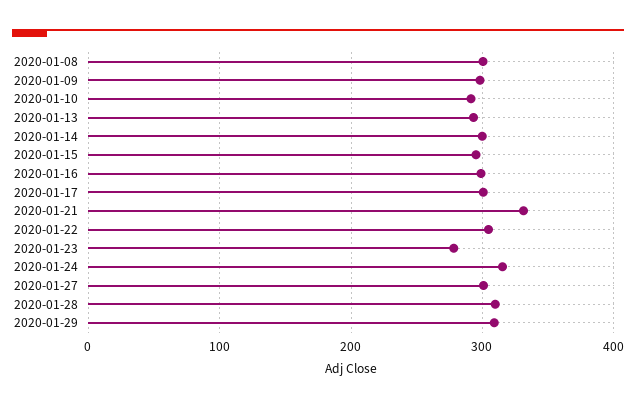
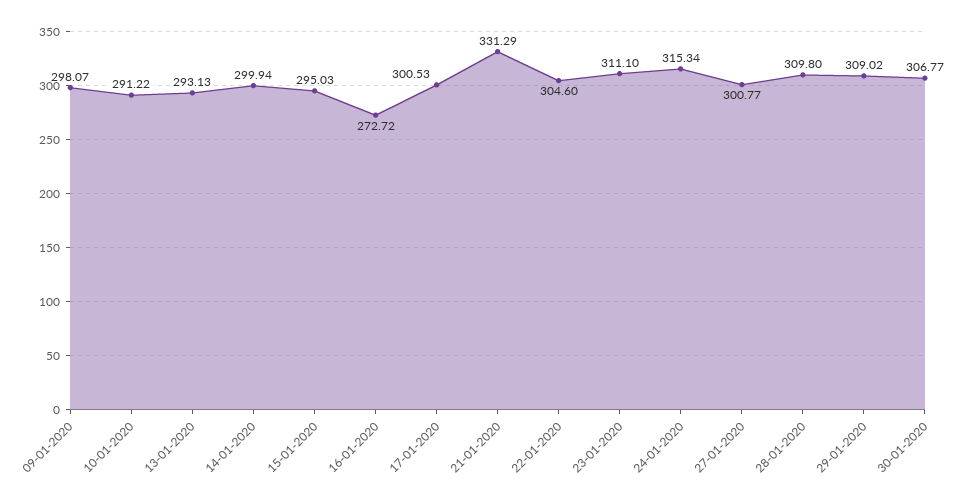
2020-01-08: 300 -> none
2020-01-16: 300 -> 272.72
2020-01-23: 280 -> 311.1
30-01-2020: none -> 306.77

